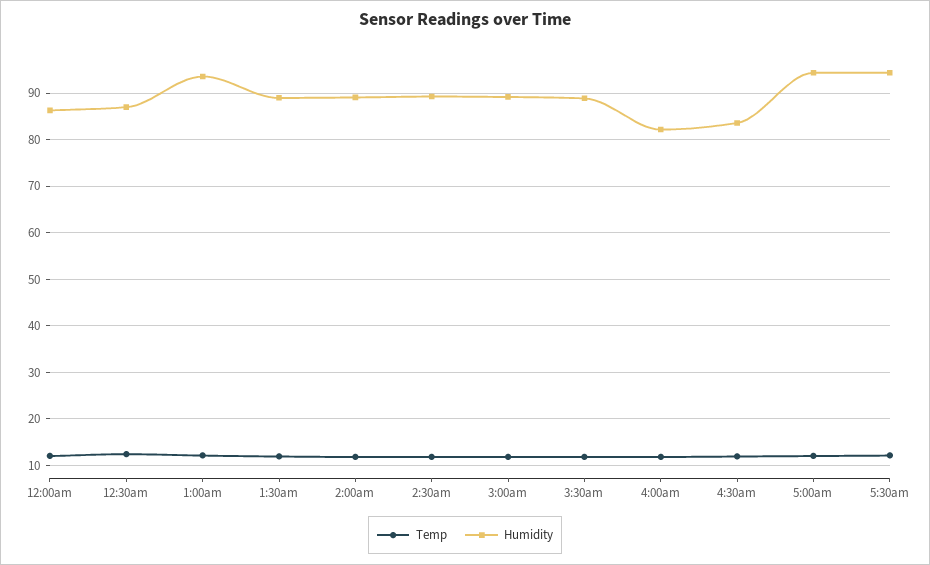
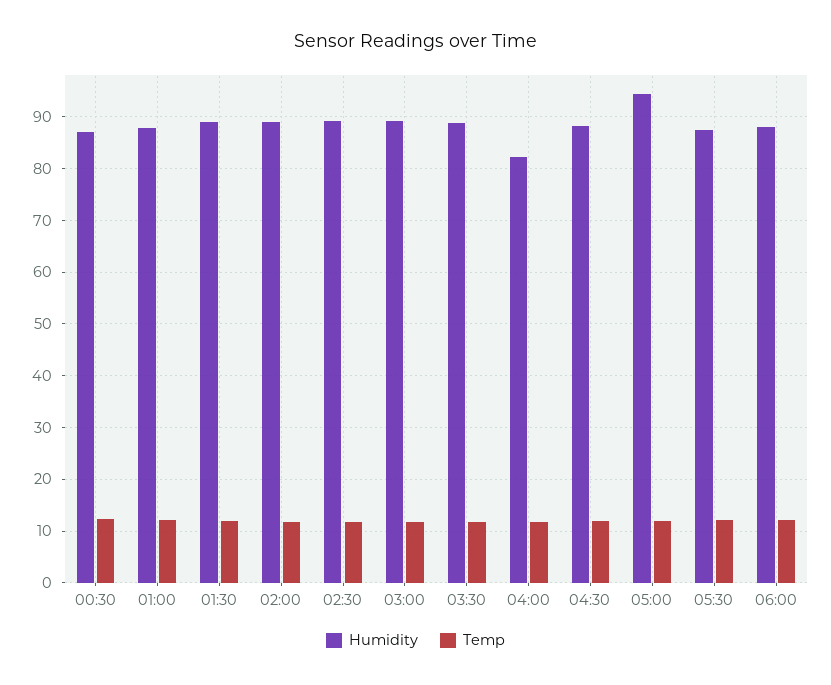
Temp, 12:00am: 12 -> none
Humidity, 12:00am: 86 -> none
Humidity, 1:00am: 94 -> 88
Humidity, 4:30am: 84 -> 88
Humidity, 5:30am: 94 -> 88
Humidity, 06:00: none -> 88
Temp, 06:00: none -> 12

